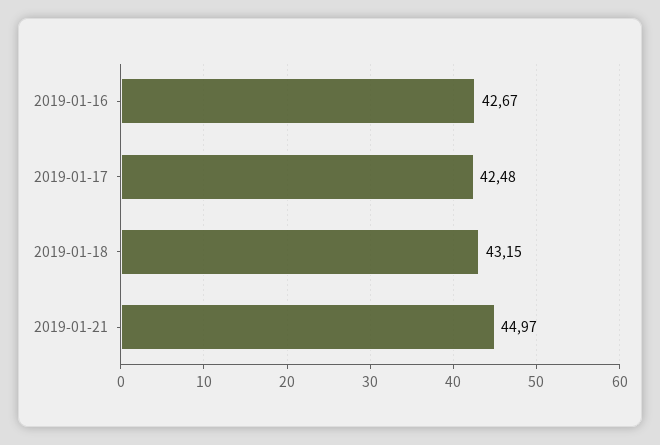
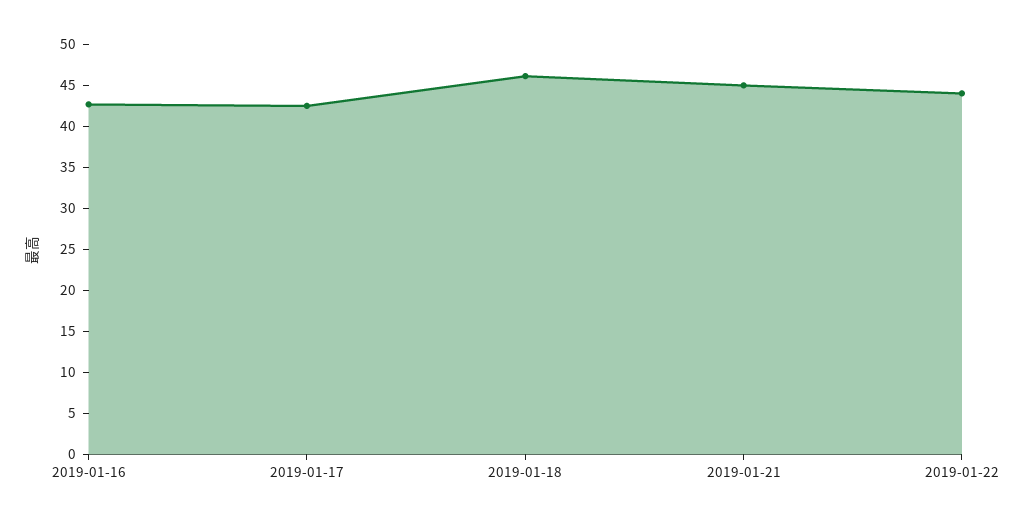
2019-01-18: 43.15 -> 46
2019-01-22: none -> 44

